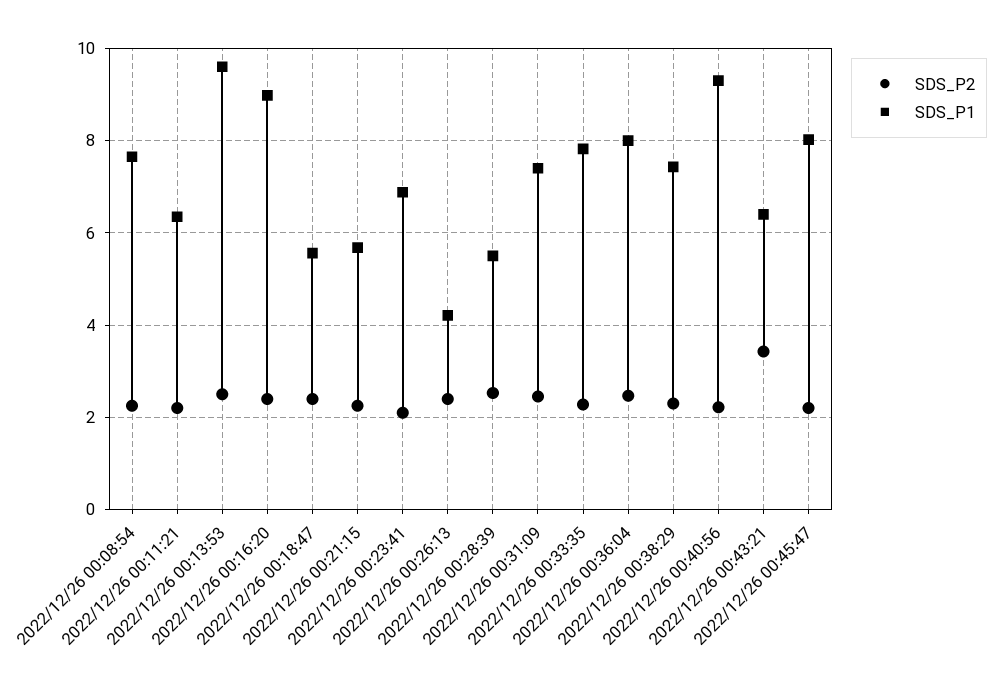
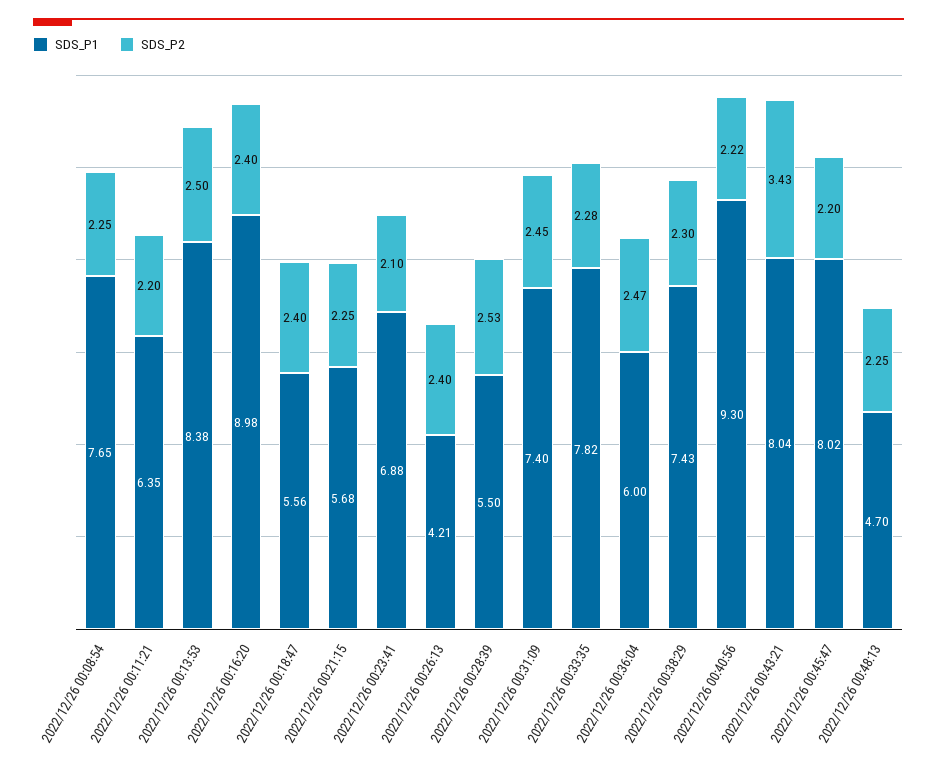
SDS_P1, 2022/12/26 00:13:53: 9.6 -> 8.38
SDS_P1, 2022/12/26 00:36:04: 8 -> 6
SDS_P1, 2022/12/26 00:43:21: 6.4 -> 8.04
SDS_P1, 2022/12/26 00:48:13: none -> 4.7
SDS_P2, 2022/12/26 00:48:13: none -> 2.25

